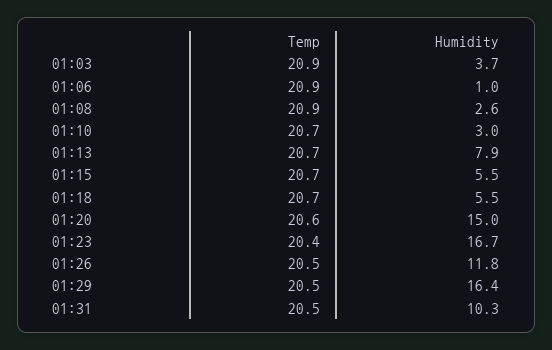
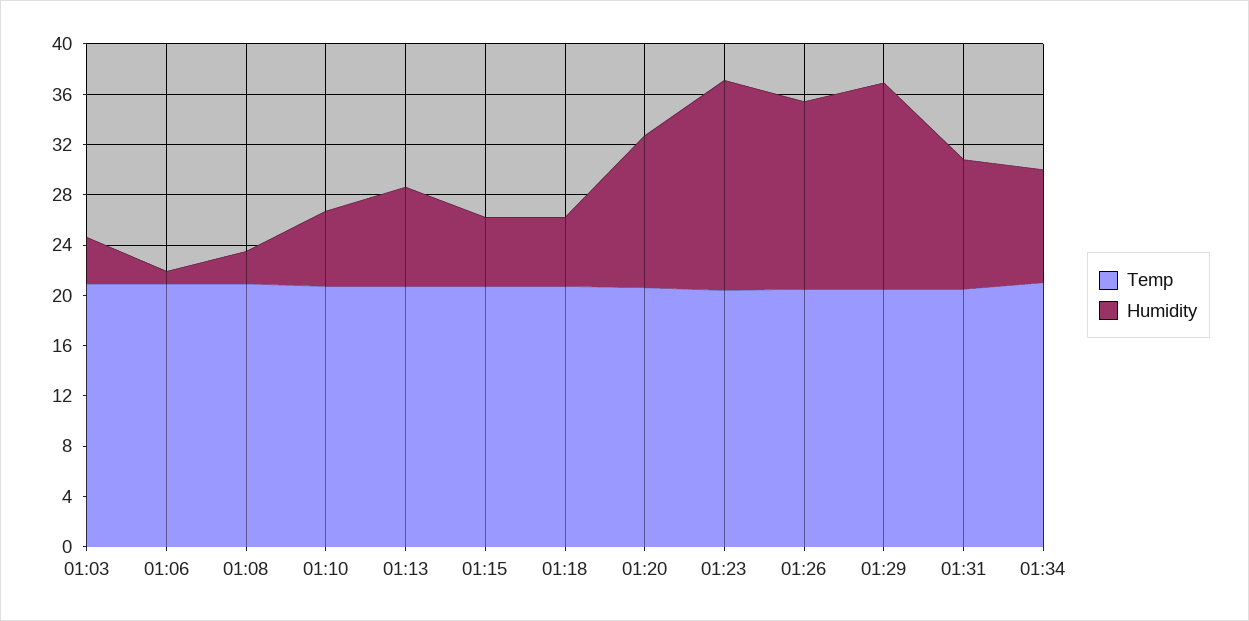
Humidity, 01:10: 3 -> 6
Humidity, 01:20: 15 -> 12
Humidity, 01:26: 11.8 -> 15
Temp, 01:34: none -> 21
Humidity, 01:34: none -> 9

